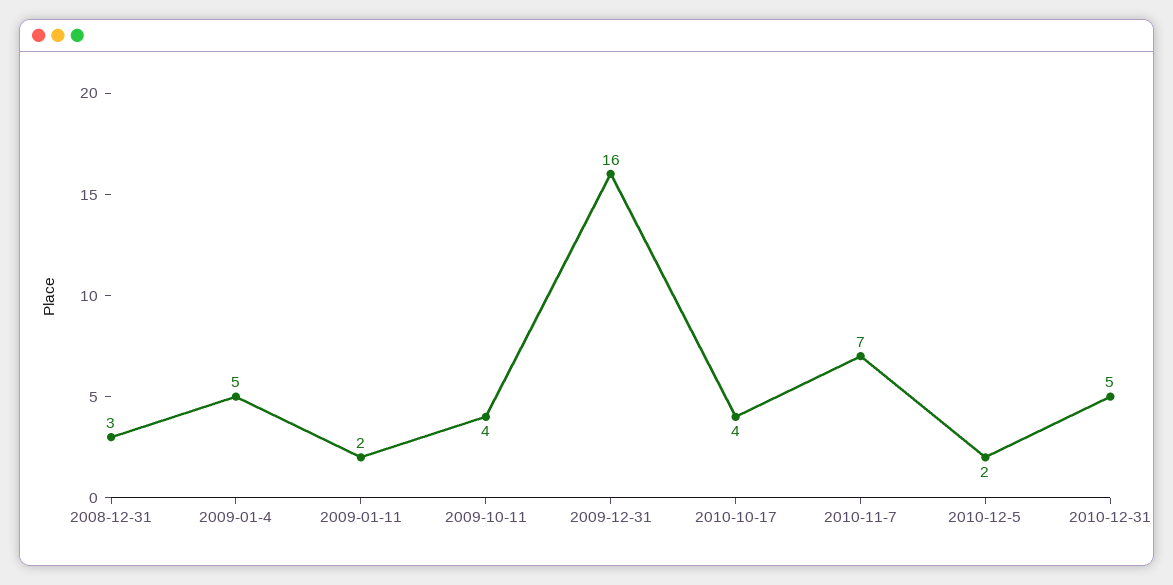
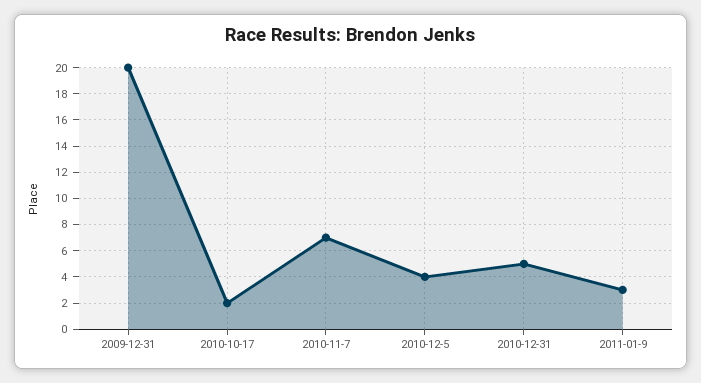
2008-12-31: 3 -> none
2009-01-4: 5 -> none
2009-01-11: 2 -> none
2009-10-11: 4 -> none
2009-12-31: 16 -> 20
2010-10-17: 4 -> 2
2010-12-5: 2 -> 4
2011-01-9: none -> 3

